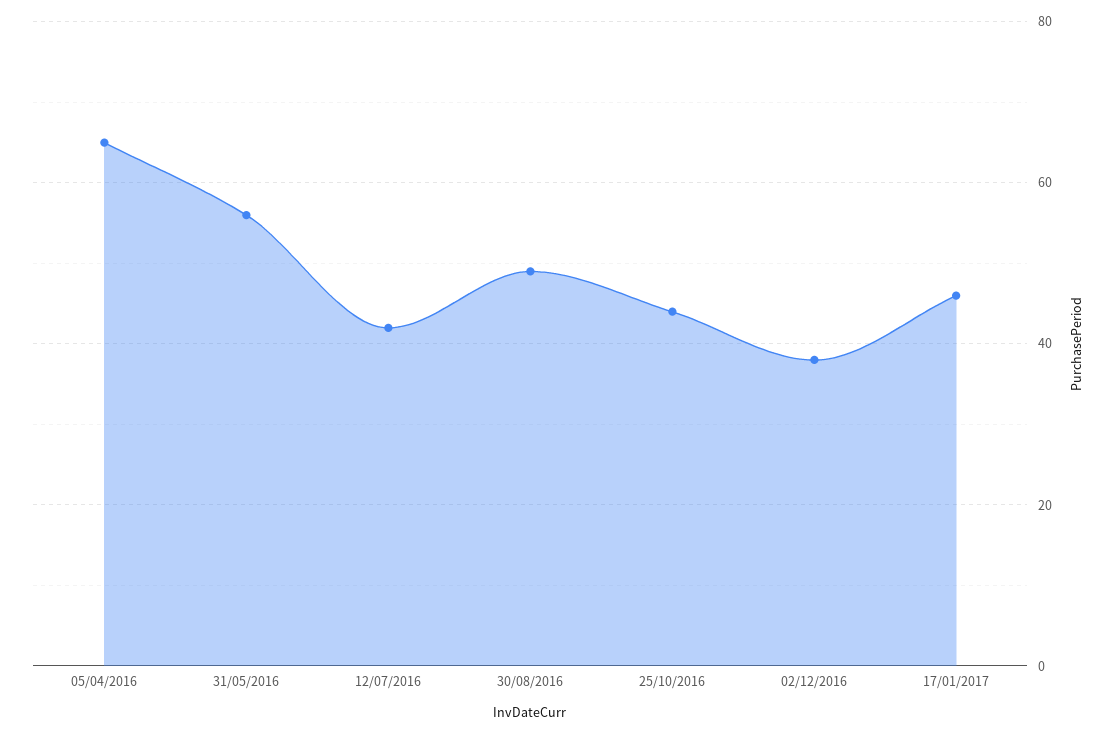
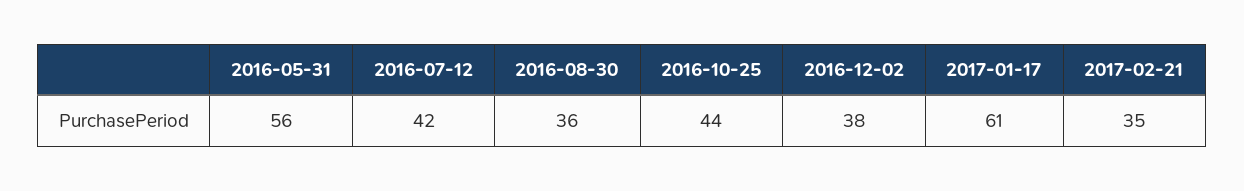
05/04/2016: 65 -> none
30/08/2016: 50 -> 36
17/01/2017: 45 -> 61
2017-02-21: none -> 35

